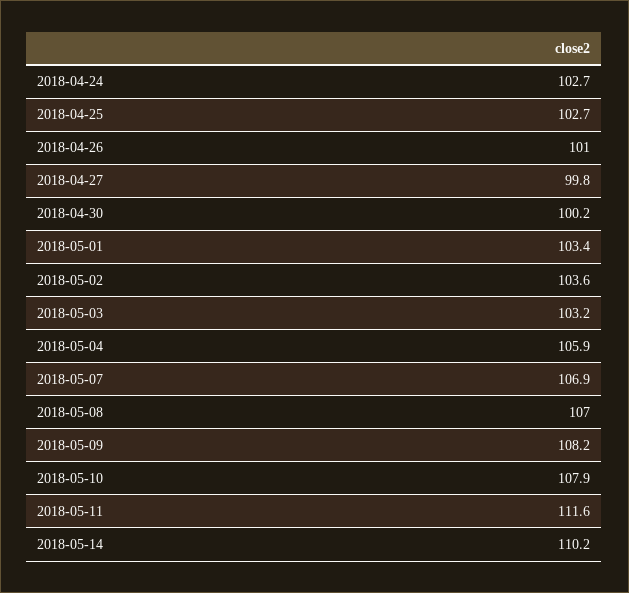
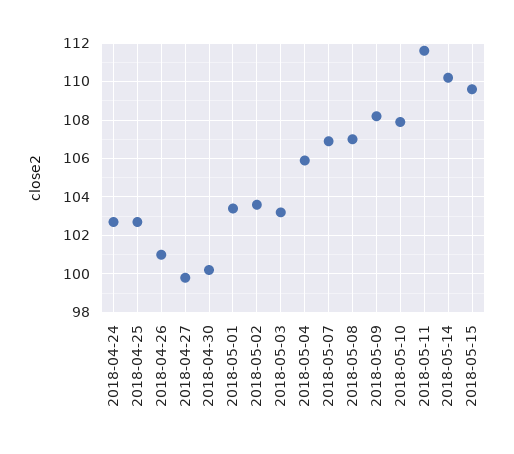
2018-05-15: none -> 109.5

